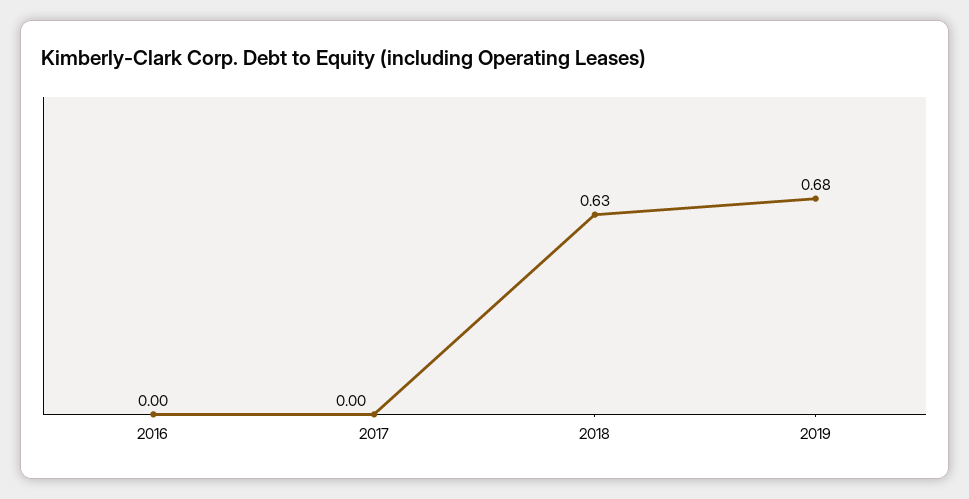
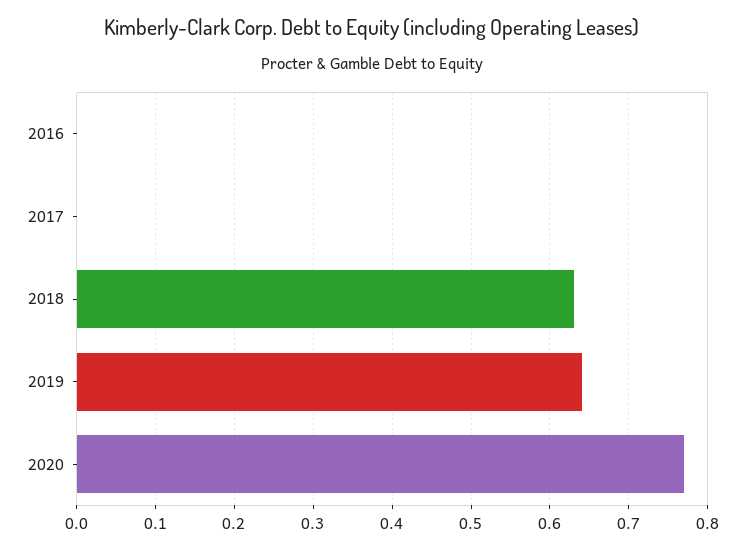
2019: 0.68 -> 0.64
2020: none -> 0.77

